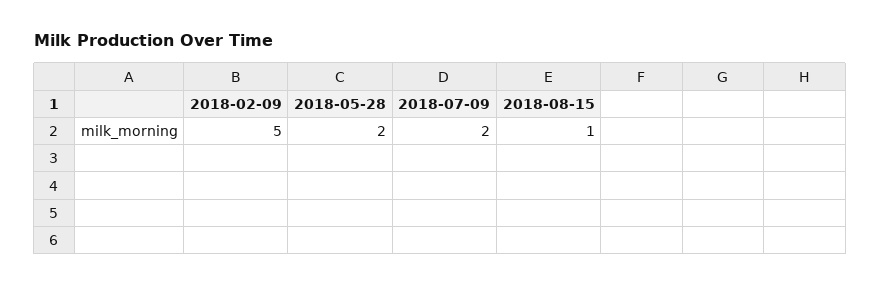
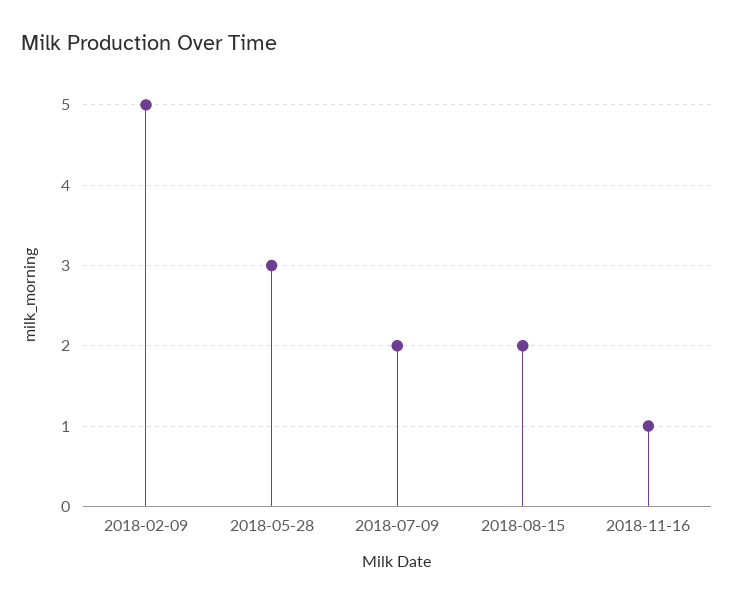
2018-05-28: 2 -> 3
2018-08-15: 1 -> 2
2018-11-16: none -> 1

